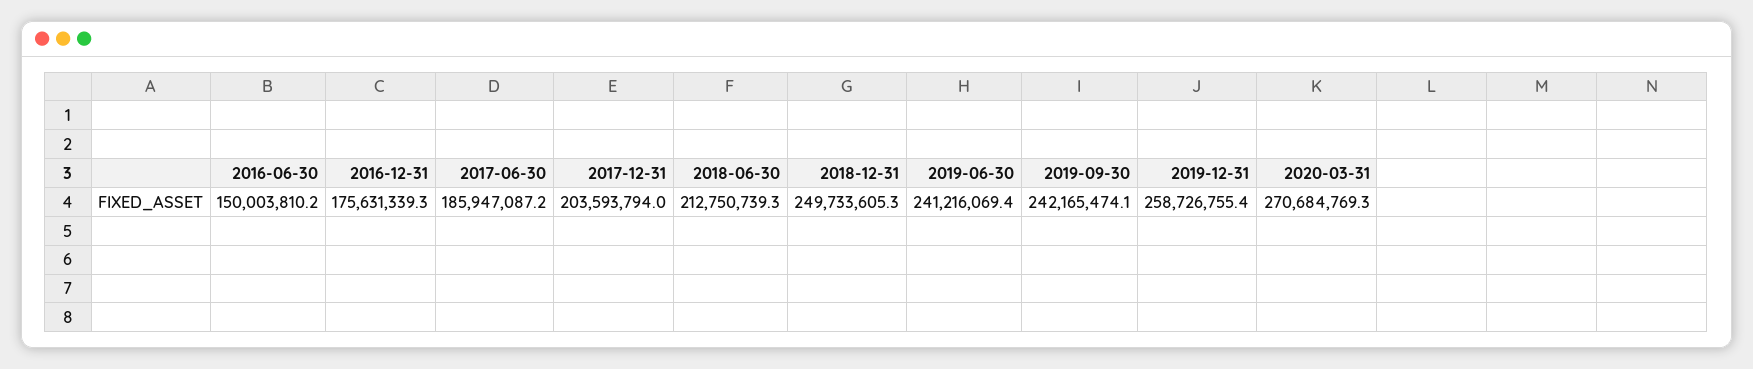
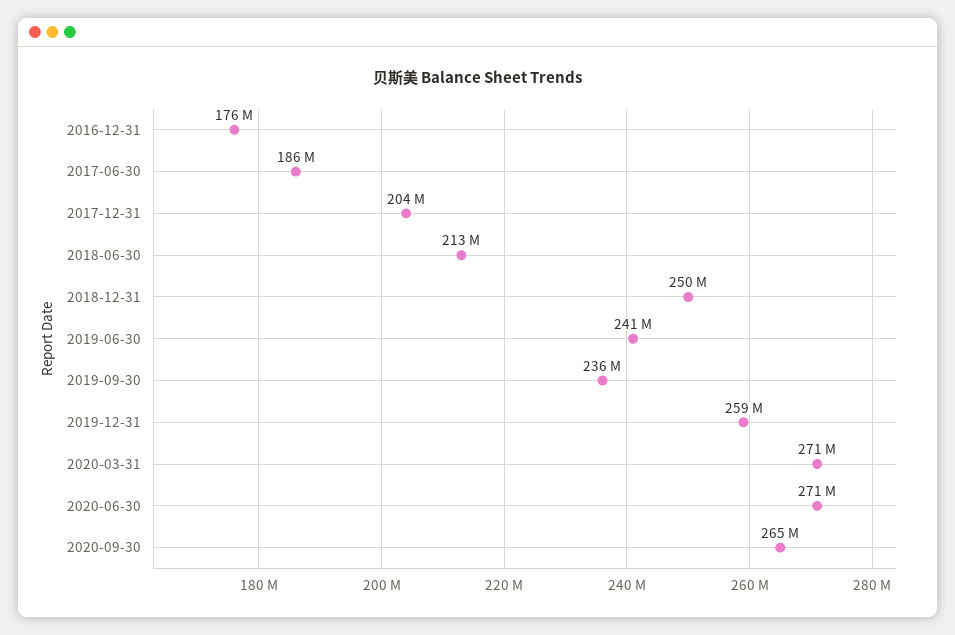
2016-06-30: 150003810.2 -> none
2019-09-30: 242165474.1 -> 236000000
2020-06-30: none -> 271000000
2020-09-30: none -> 265000000

